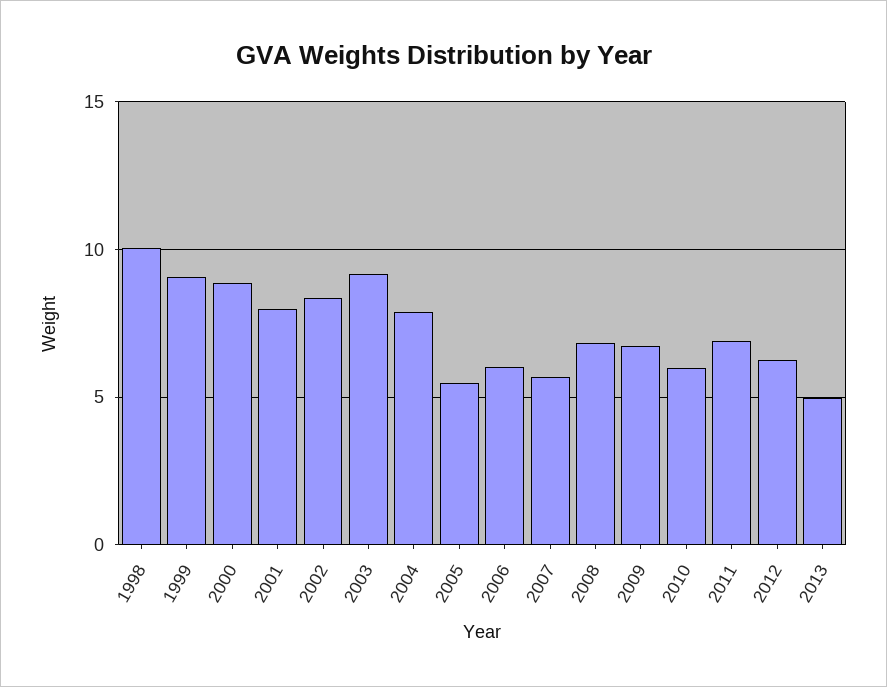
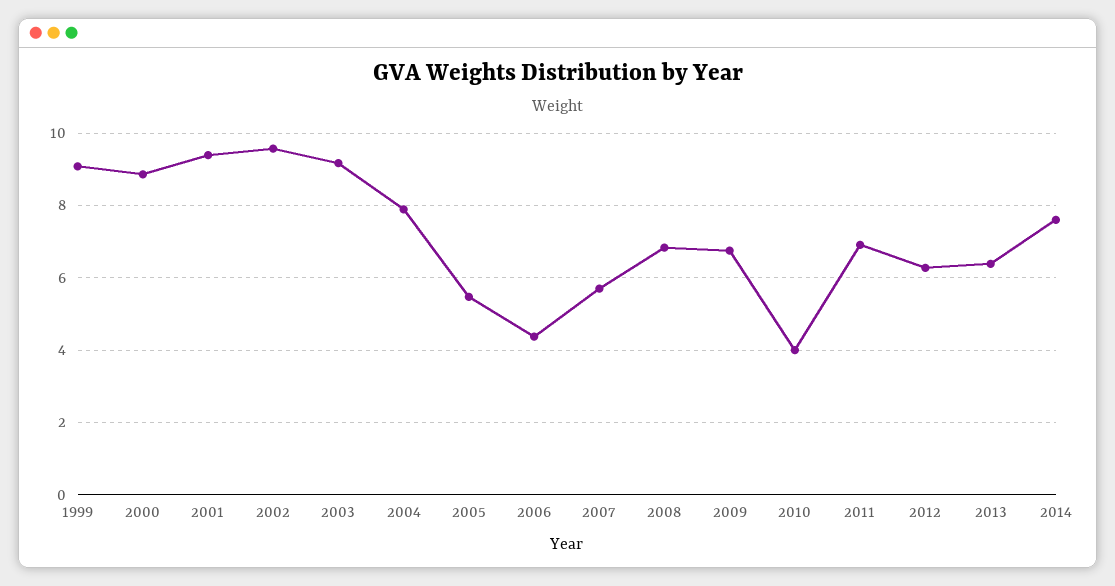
1998: 10 -> none
2001: 8 -> 9.4
2002: 8.5 -> 9.6
2006: 6 -> 4.4
2010: 6 -> 4
2013: 5 -> 6.4
2014: none -> 7.6

